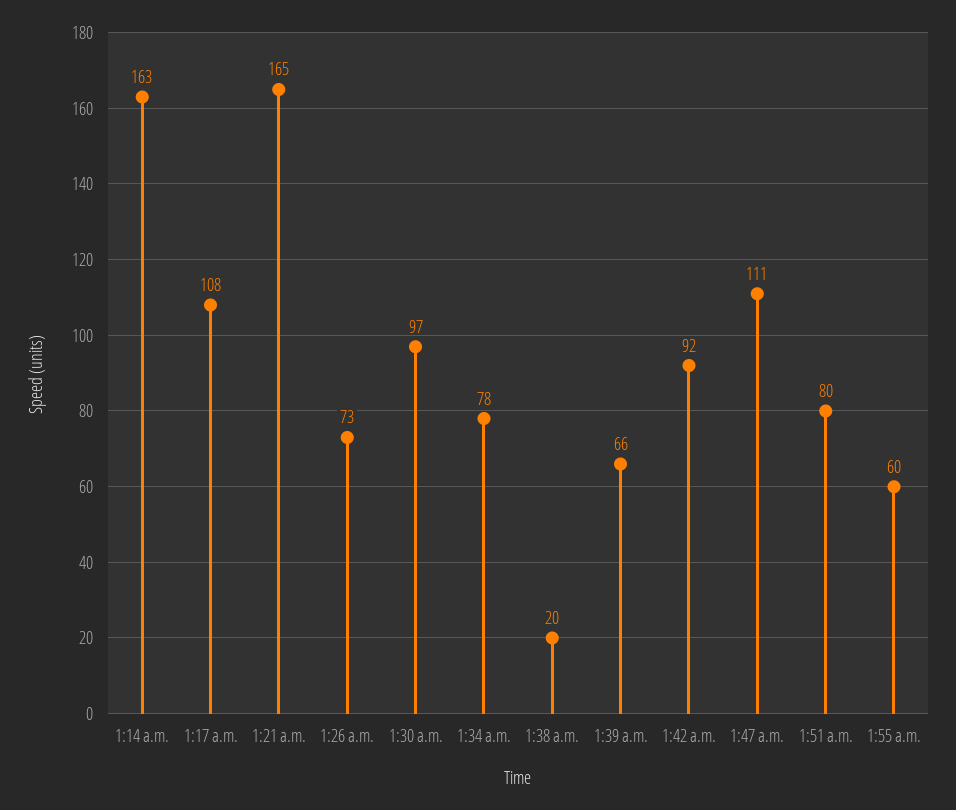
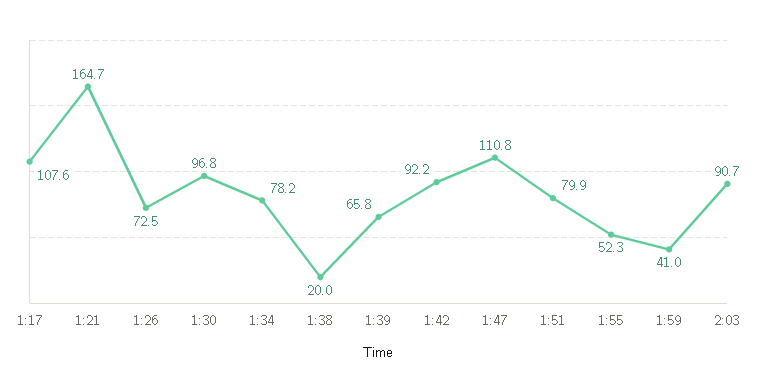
1:14 a.m.: 163 -> none
1:55 a.m.: 60 -> 52.3
1:59: none -> 41
2:03: none -> 90.7

